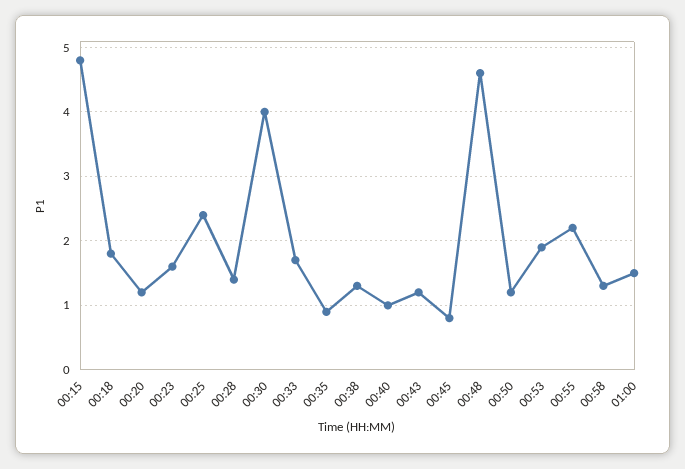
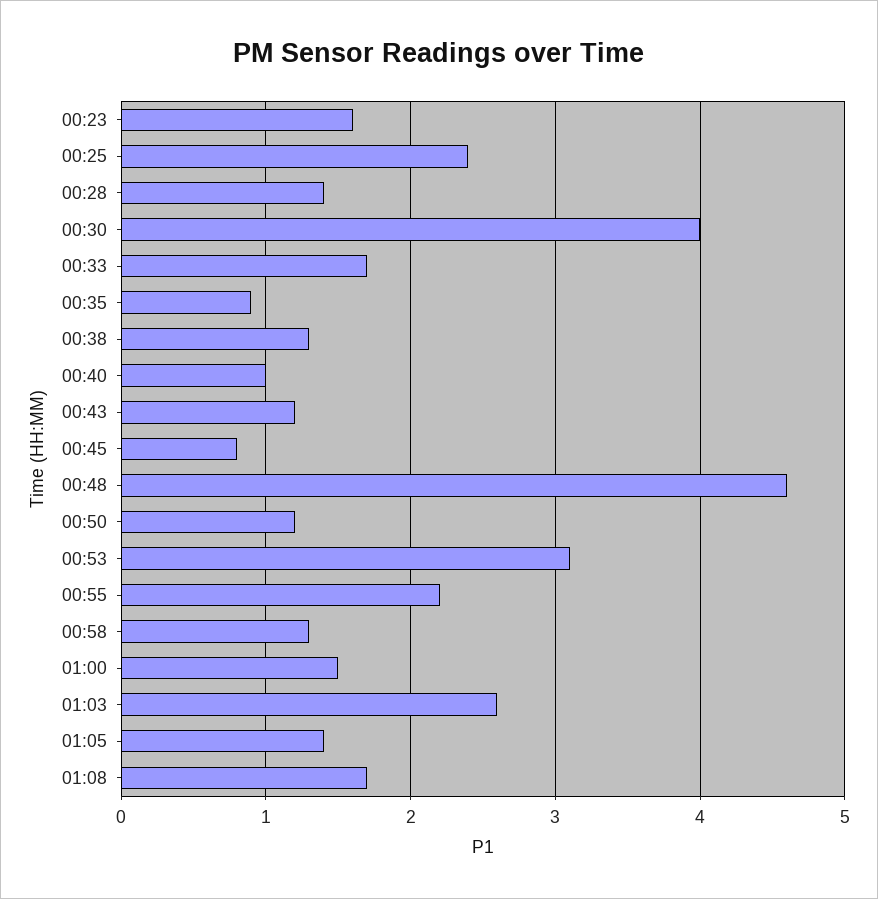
00:15: 4.8 -> none
00:18: 1.8 -> none
00:20: 1.2 -> none
00:53: 1.9 -> 3.1
01:03: none -> 2.6
01:05: none -> 1.4
01:08: none -> 1.7

